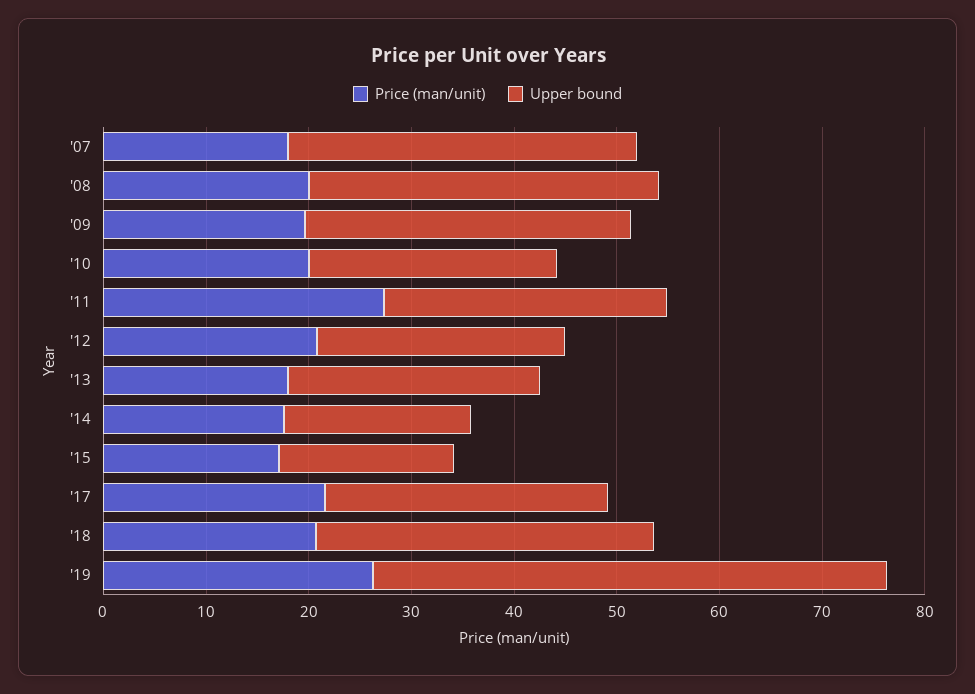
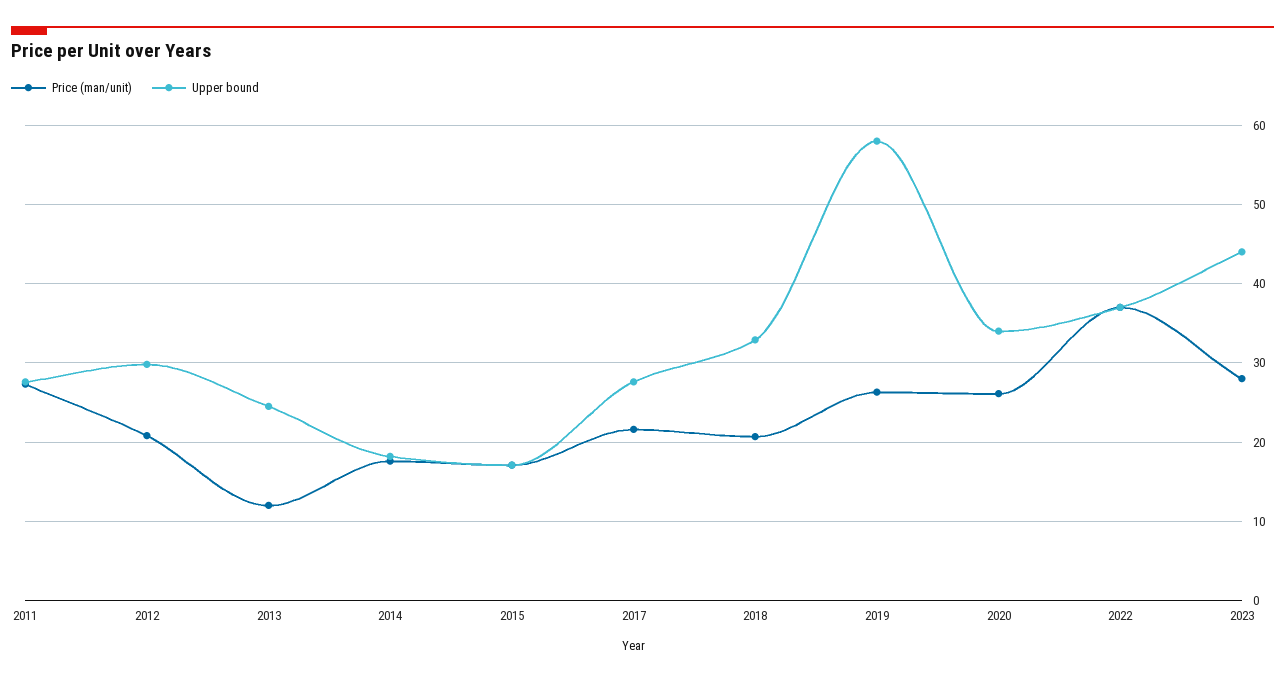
Price (man/unit), '07: 18 -> none
Upper bound, '07: 34 -> none
Price (man/unit), '08: 20 -> none
Upper bound, '08: 34 -> none
Price (man/unit), '09: 20 -> none
Upper bound, '09: 32 -> none
Price (man/unit), '10: 20 -> none
Upper bound, '10: 24 -> none
Upper bound, '12: 24 -> 30
Price (man/unit), '13: 18 -> 12
Upper bound, '19: 50 -> 58
Price (man/unit), 2020: none -> 26
Upper bound, 2020: none -> 34
Price (man/unit), 2022: none -> 37
Upper bound, 2022: none -> 37
Price (man/unit), 2023: none -> 28
Upper bound, 2023: none -> 44

